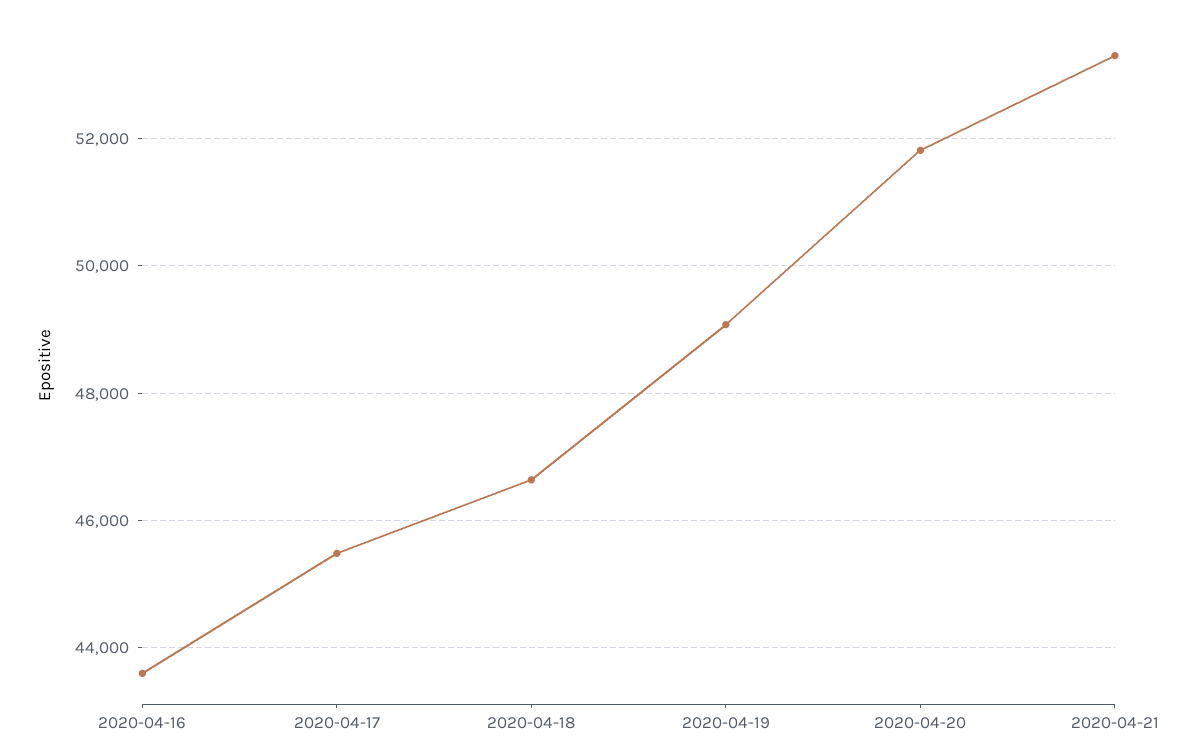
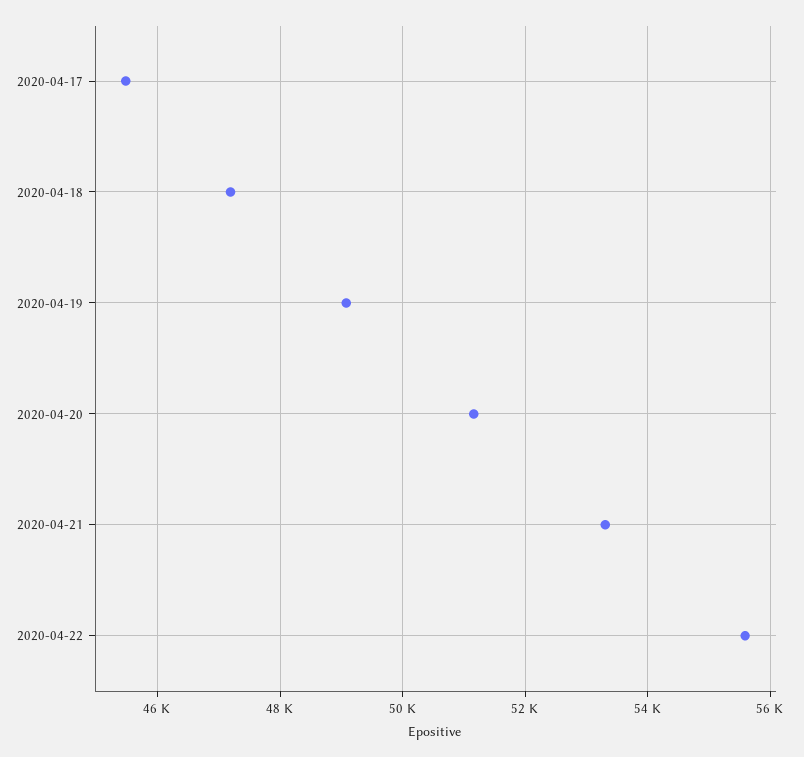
2020-04-16: 43600 -> none
2020-04-18: 46600 -> 47200
2020-04-20: 51800 -> 51200
2020-04-22: none -> 55600

